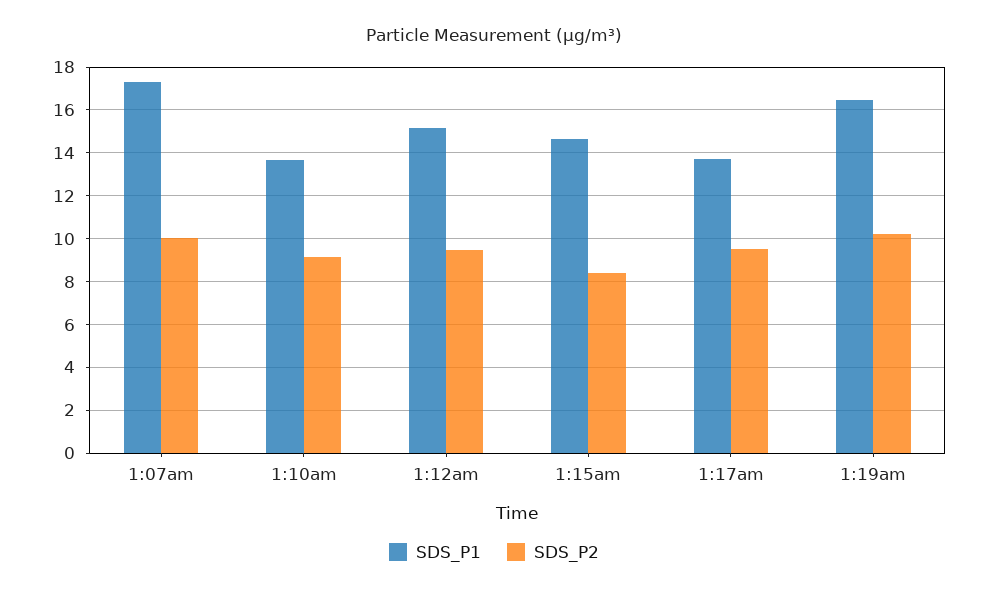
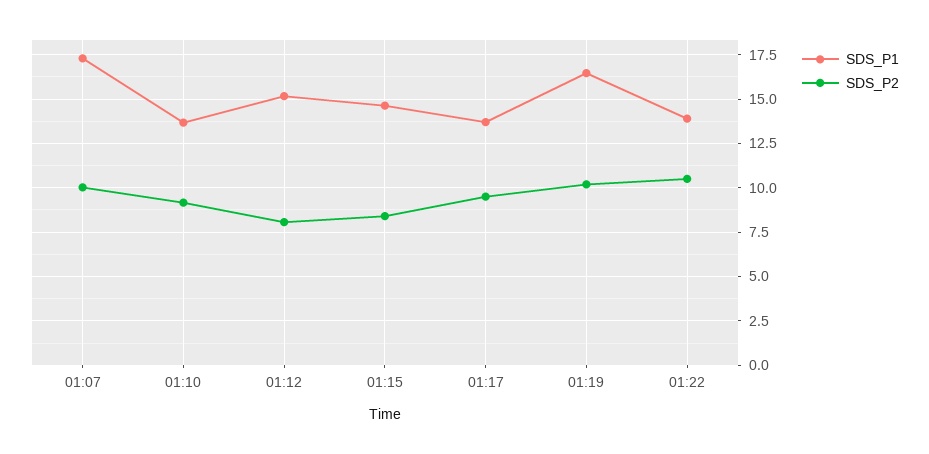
SDS_P2, 1:12am: 9.5 -> 8
SDS_P1, 01:22: none -> 14
SDS_P2, 01:22: none -> 10.5

